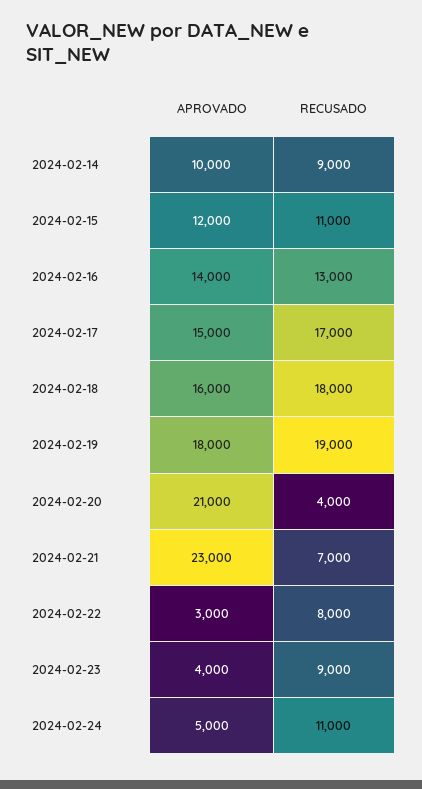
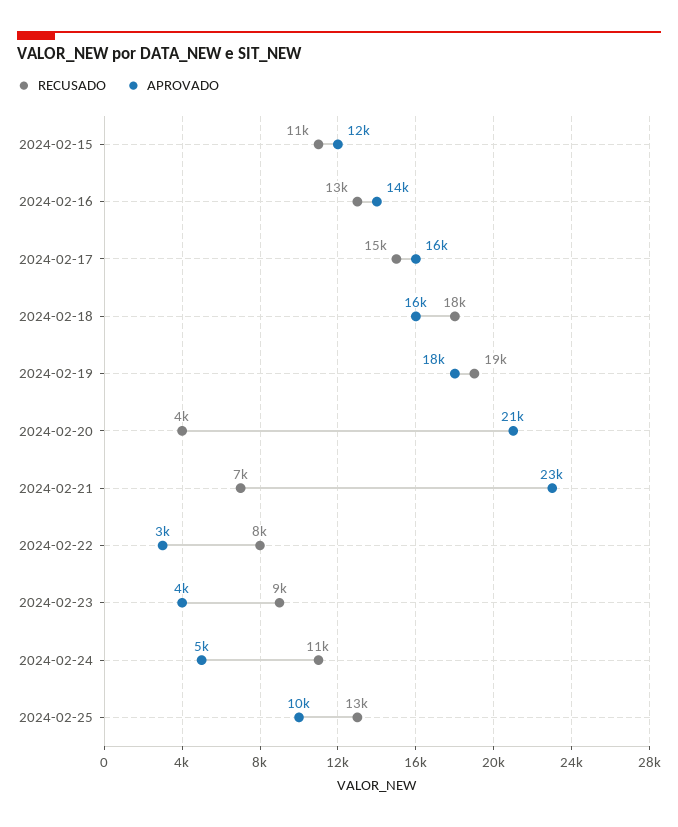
APROVADO, 2024-02-14: 10000 -> none
RECUSADO, 2024-02-14: 9000 -> none
APROVADO, 2024-02-17: 15000 -> 16000
RECUSADO, 2024-02-17: 17000 -> 15000
RECUSADO, 2024-02-25: none -> 13000
APROVADO, 2024-02-25: none -> 10000

